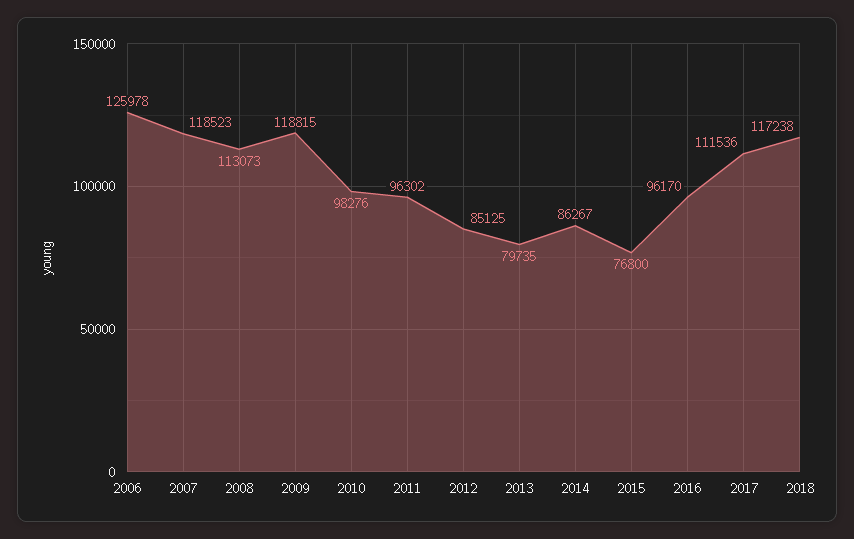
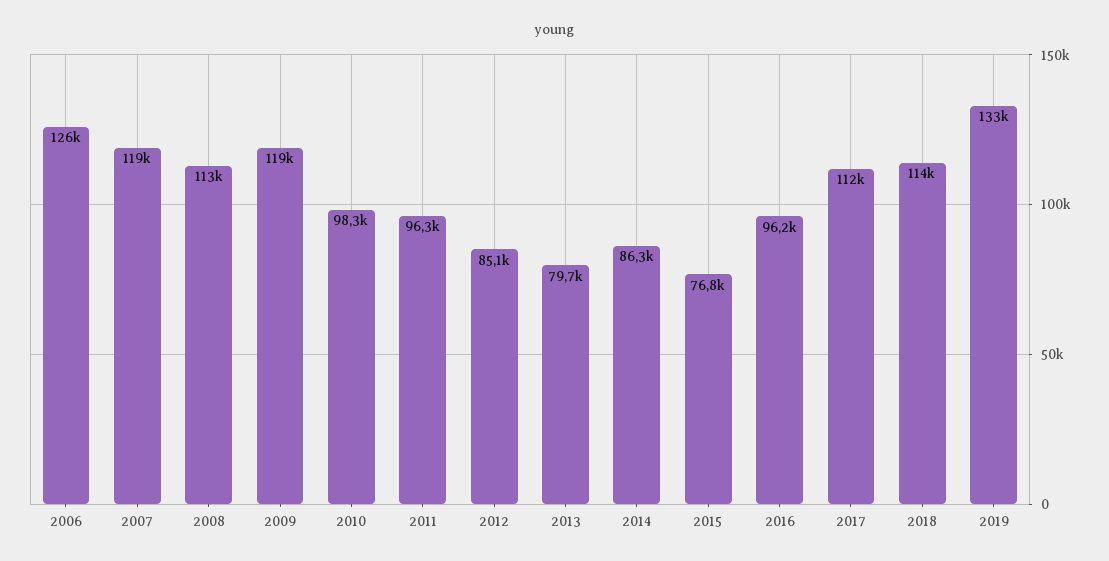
2018: 117238 -> 114000
2019: none -> 133000

